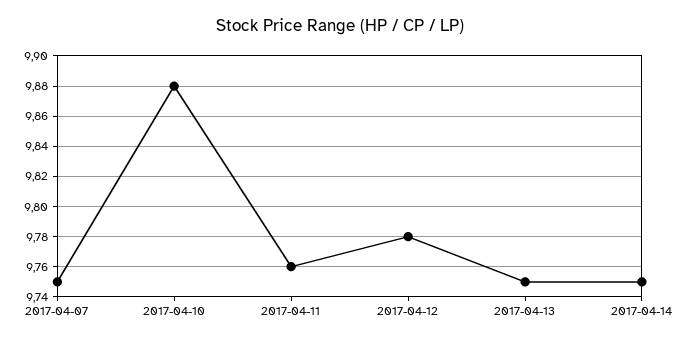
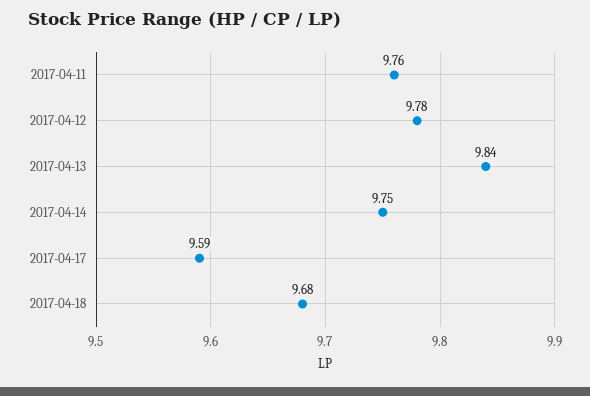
2017-04-07: 9.75 -> none
2017-04-10: 9.88 -> none
2017-04-13: 9.75 -> 9.84
2017-04-17: none -> 9.59
2017-04-18: none -> 9.68

